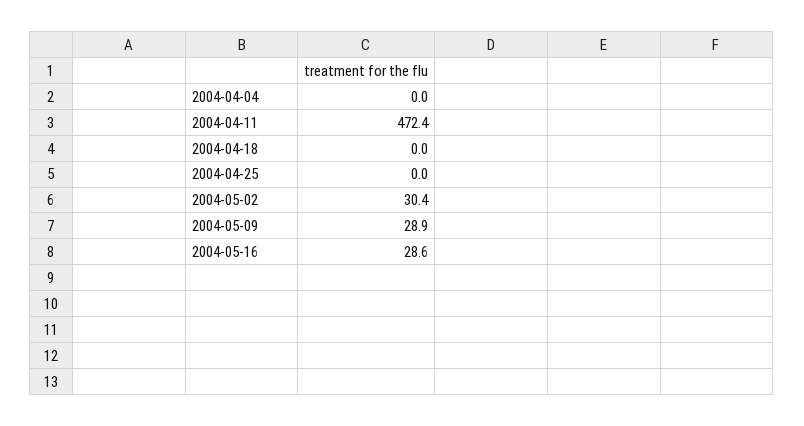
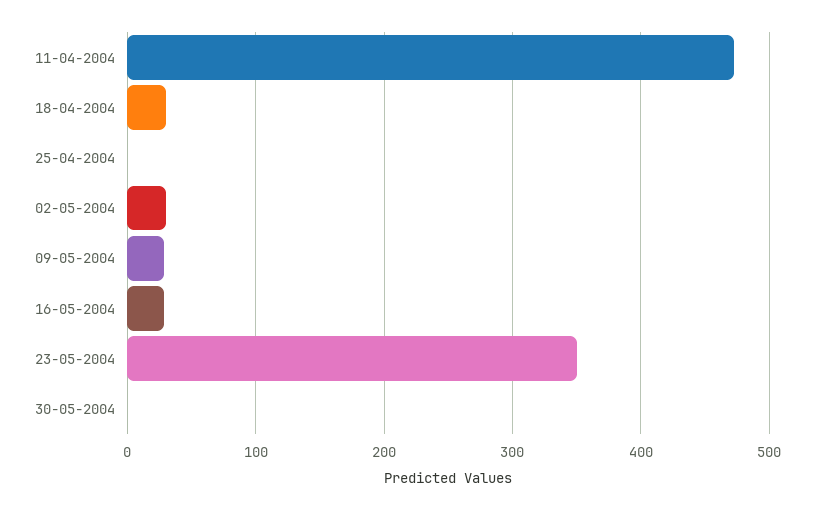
2004-04-04: 0 -> none
2004-04-18: 0 -> 30
23-05-2004: none -> 350
30-05-2004: none -> 0

